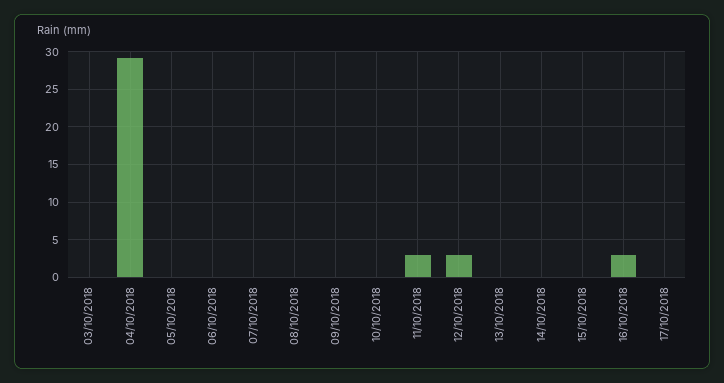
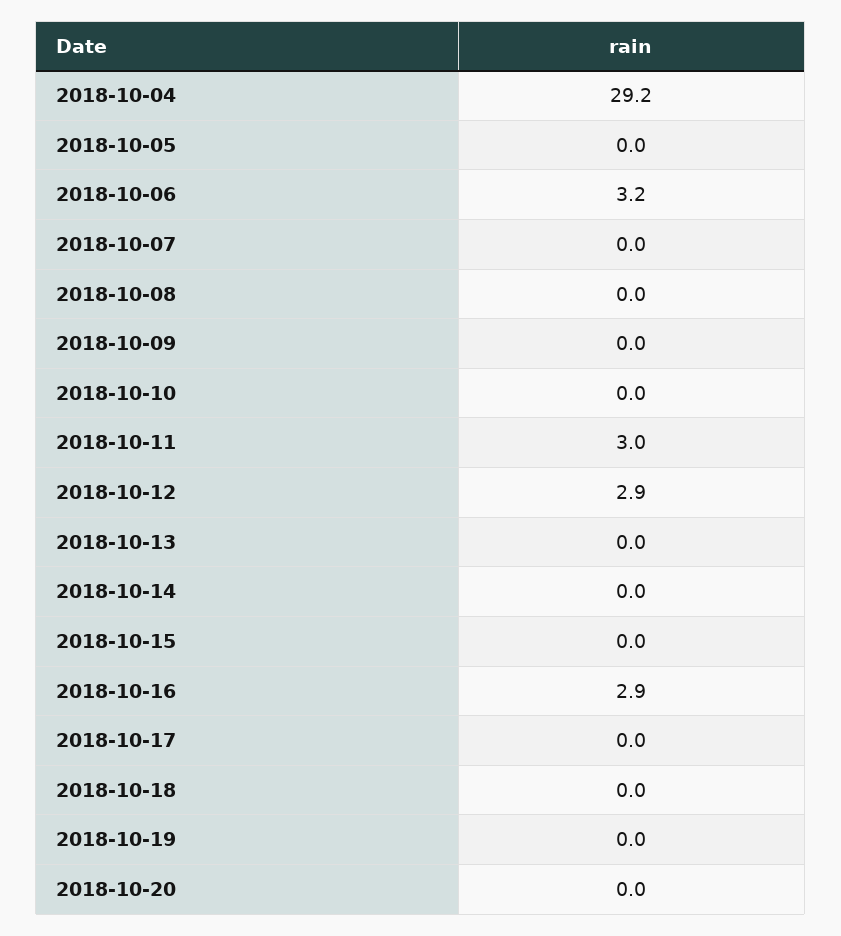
03/10/2018: 0 -> none
06/10/2018: 0 -> 3.2
2018-10-18: none -> 0
2018-10-19: none -> 0
2018-10-20: none -> 0

